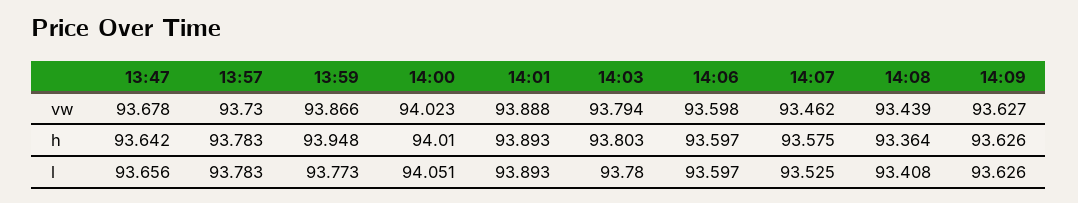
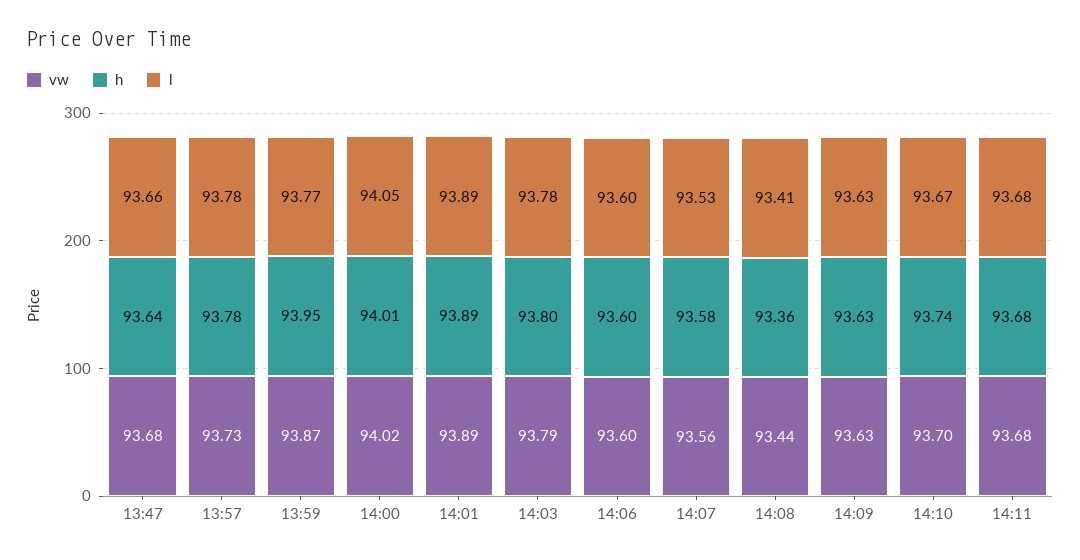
vw, 14:07: 93.462 -> 93.56
vw, 14:10: none -> 93.7
h, 14:10: none -> 93.74
l, 14:10: none -> 93.67
vw, 14:11: none -> 93.68
h, 14:11: none -> 93.68
l, 14:11: none -> 93.68

